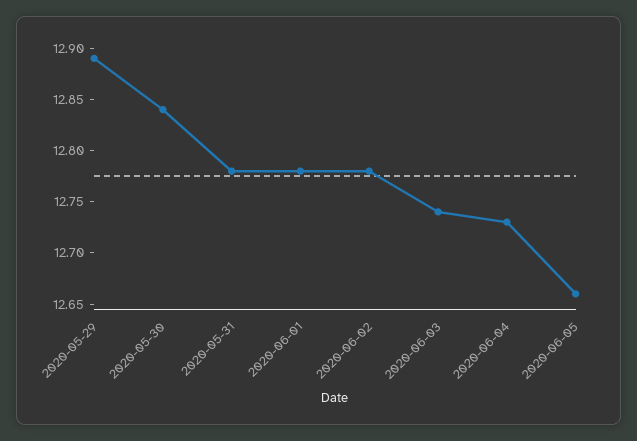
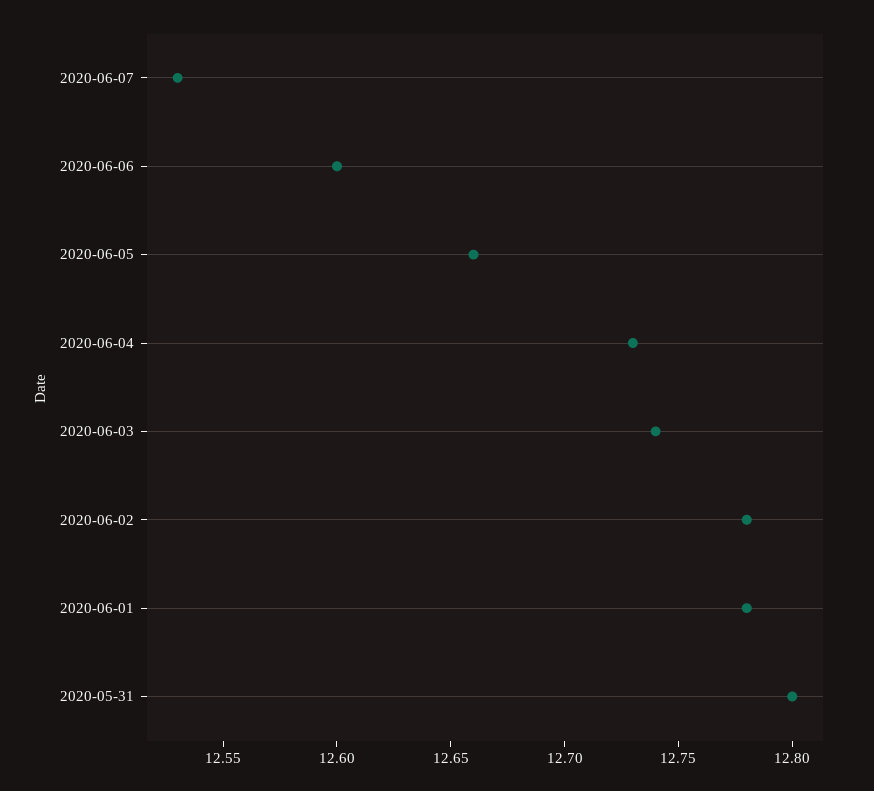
2020-05-29: 12.89 -> none
2020-05-30: 12.84 -> none
2020-05-31: 12.78 -> 12.8
2020-06-07: none -> 12.53
2020-06-06: none -> 12.6

